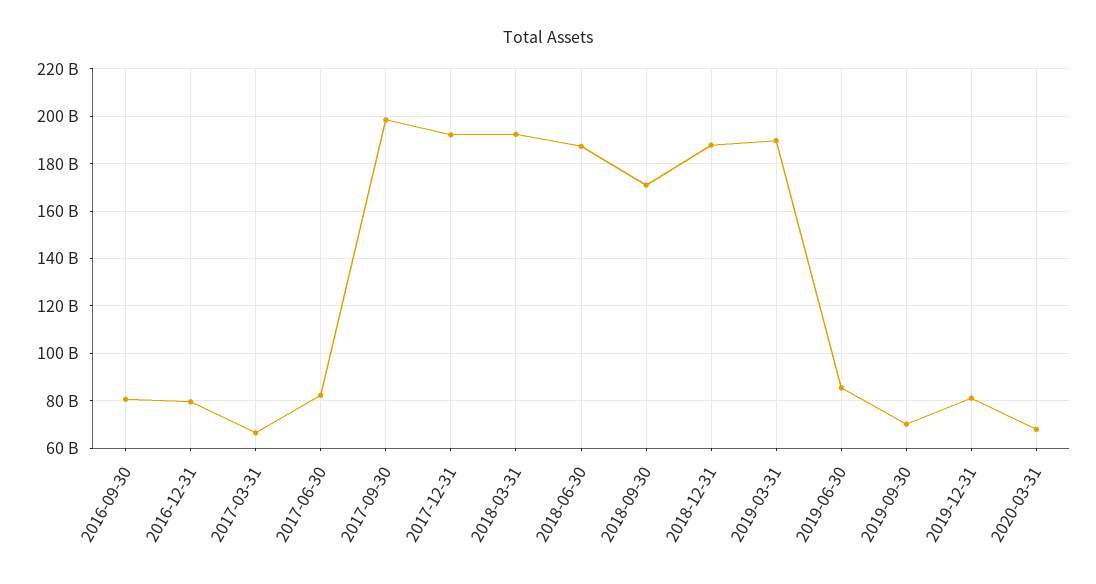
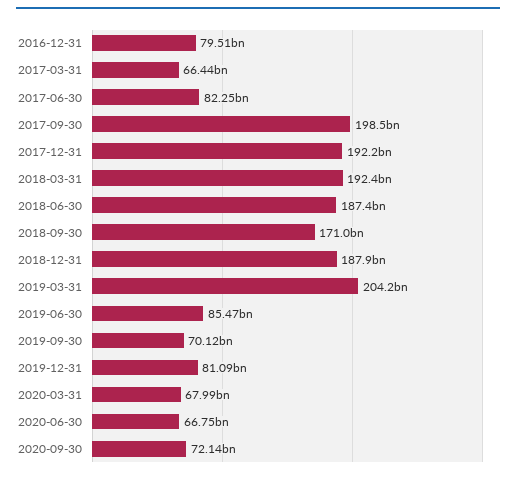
2016-09-30: 80000000000 -> none
2019-03-31: 190000000000 -> 204200000000
2020-06-30: none -> 66750000000
2020-09-30: none -> 72140000000

